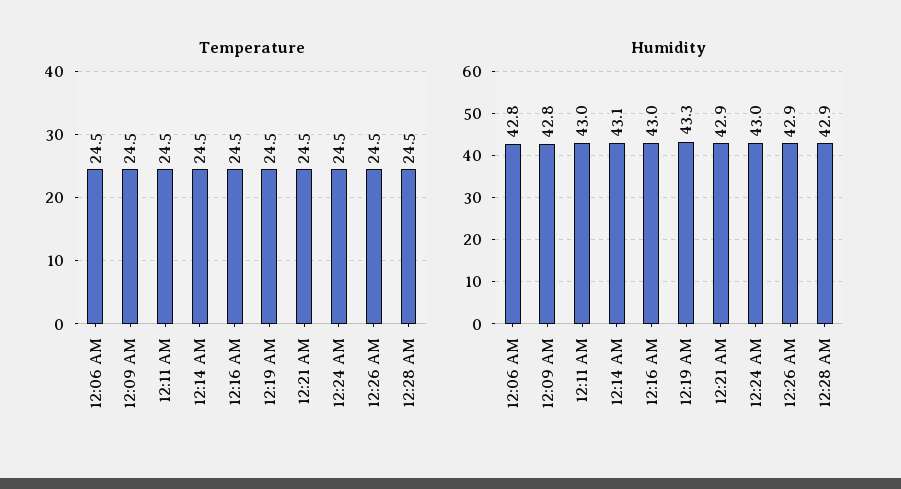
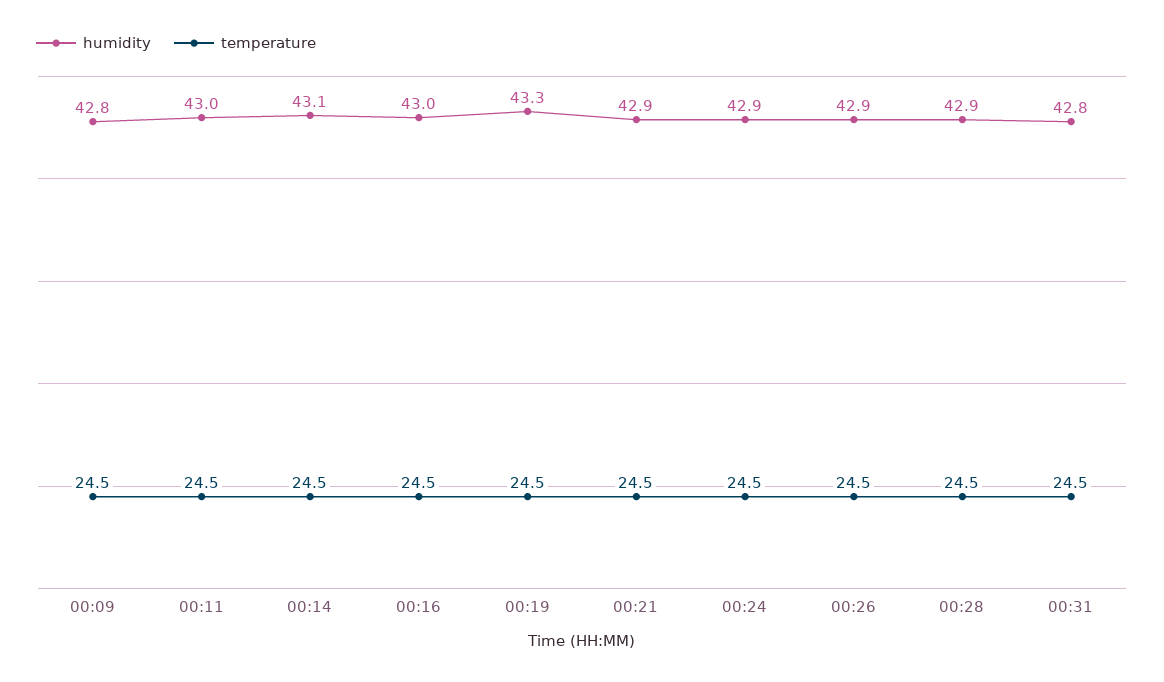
Temperature, 12:06 AM: 24.5 -> none
Humidity, 12:06 AM: 42.8 -> none
Humidity, 12:24 AM: 43 -> 42.9
Humidity, 00:31: none -> 42.8
Temperature, 00:31: none -> 24.5

